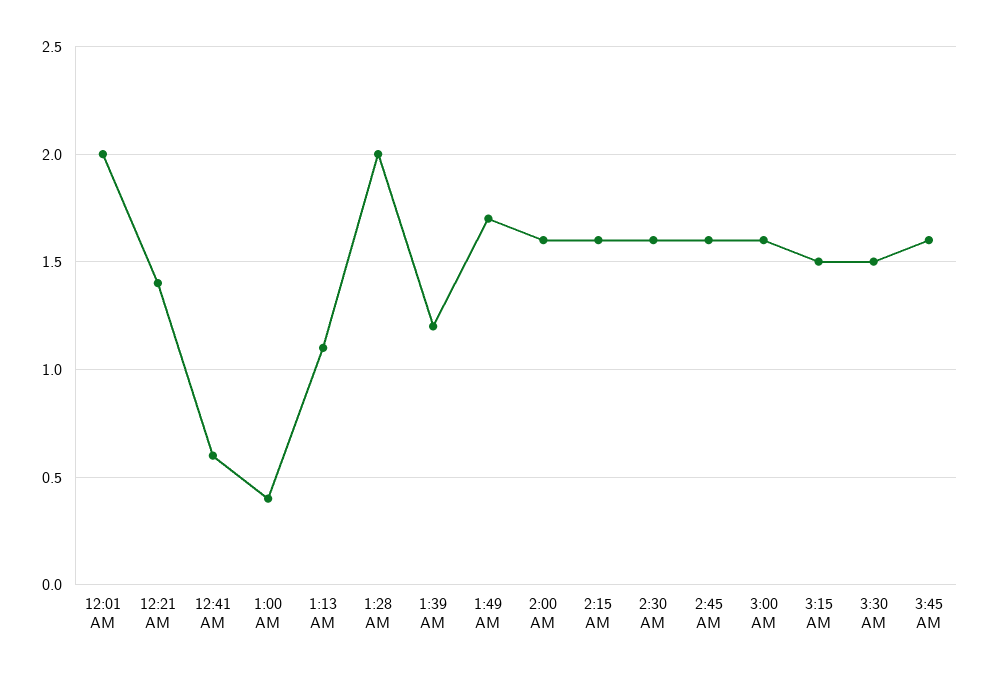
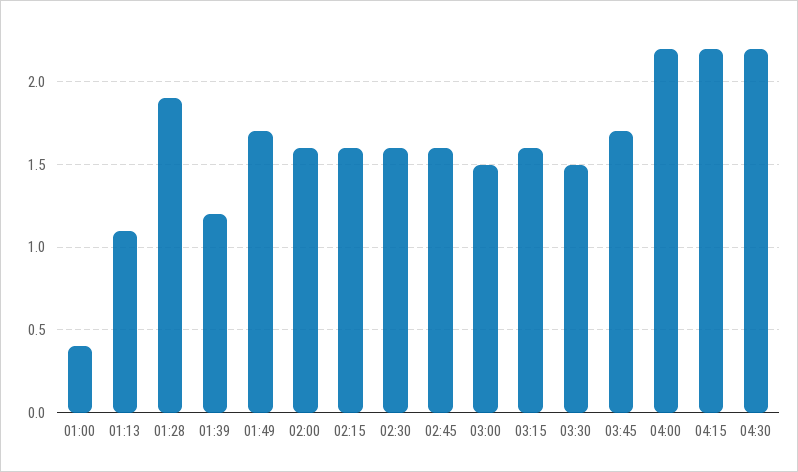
12:01 AM: 2 -> none
12:21 AM: 1.4 -> none
12:41 AM: 0.6 -> none
1:28 AM: 2 -> 1.9
3:00 AM: 1.6 -> 1.5
3:15 AM: 1.5 -> 1.6
3:45 AM: 1.6 -> 1.7
04:00: none -> 2.2
04:15: none -> 2.2
04:30: none -> 2.2

